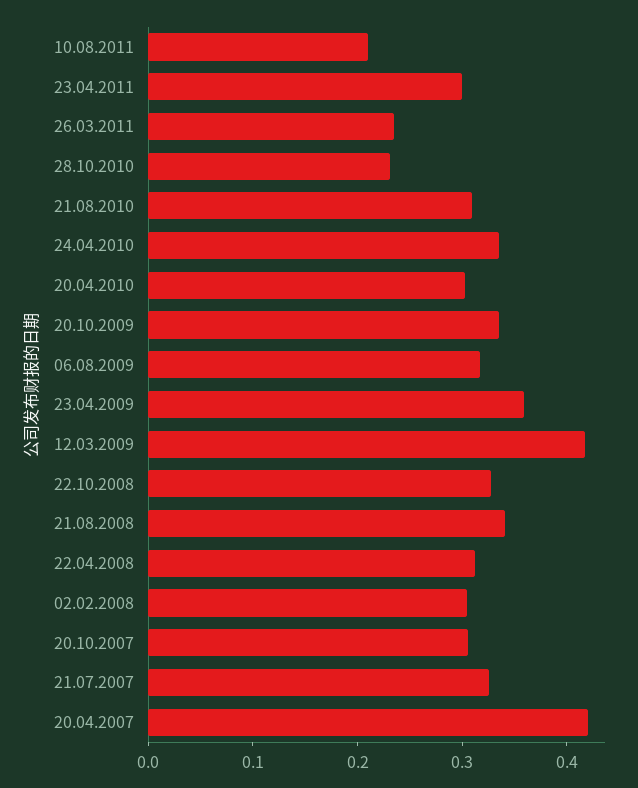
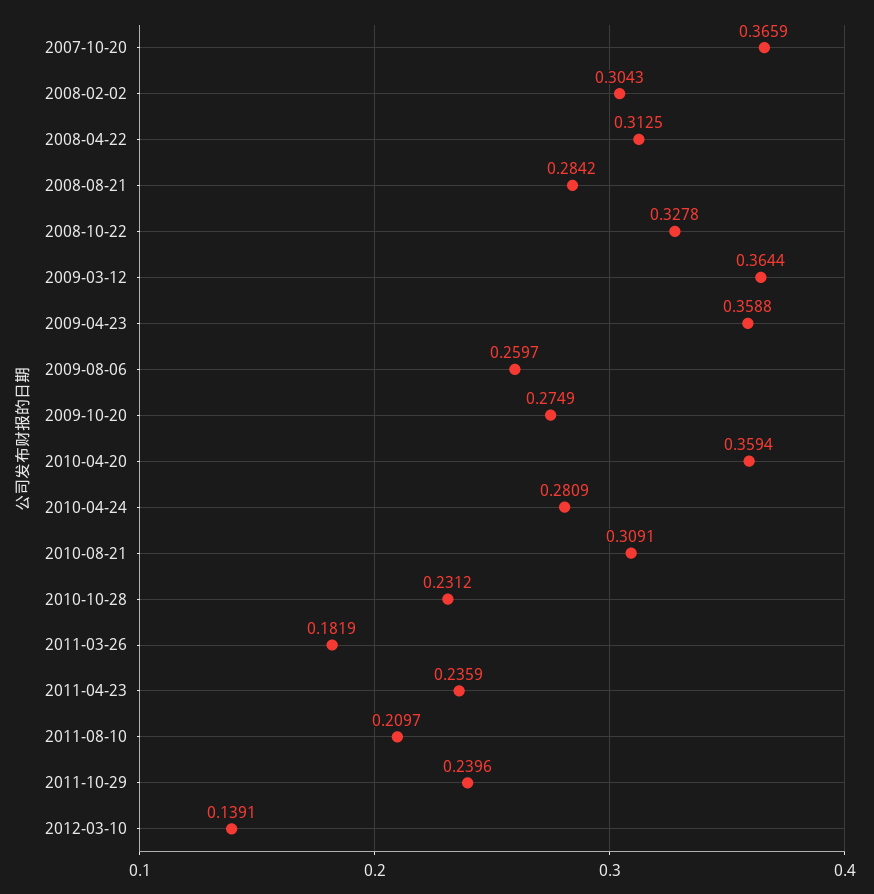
23.04.2011: 0.3 -> 0.2359
26.03.2011: 0.24 -> 0.1819
24.04.2010: 0.34 -> 0.2809
20.04.2010: 0.3 -> 0.3594
20.10.2009: 0.34 -> 0.2749
06.08.2009: 0.32 -> 0.2597
12.03.2009: 0.42 -> 0.3644
21.08.2008: 0.34 -> 0.2842
20.10.2007: 0.3 -> 0.3659
21.07.2007: 0.32 -> none
20.04.2007: 0.42 -> none
2011-10-29: none -> 0.2396
2012-03-10: none -> 0.1391

